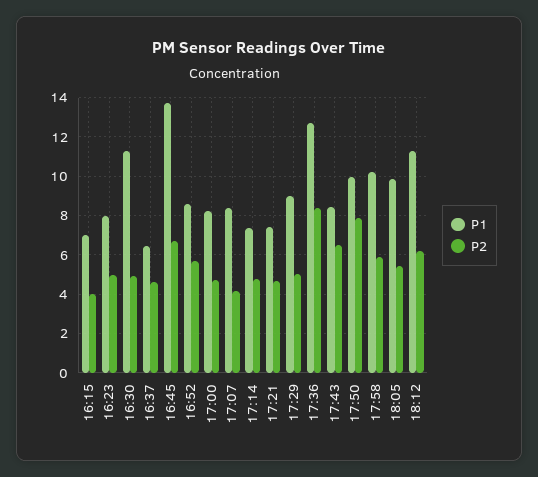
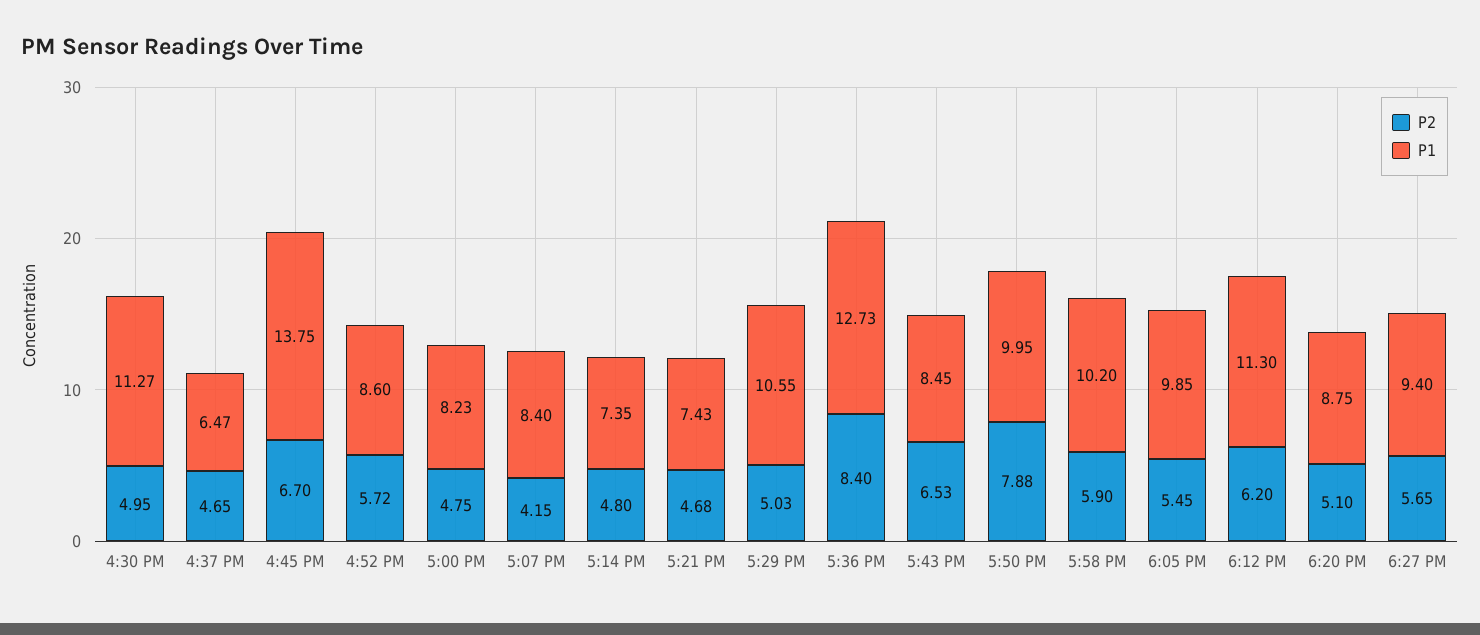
P1, 16:15: 7 -> none
P2, 16:15: 4 -> none
P1, 16:23: 8 -> none
P2, 16:23: 5 -> none
P1, 17:29: 9 -> 10.55
P2, 6:20 PM: none -> 5.1
P1, 6:20 PM: none -> 8.75
P2, 6:27 PM: none -> 5.65
P1, 6:27 PM: none -> 9.4

